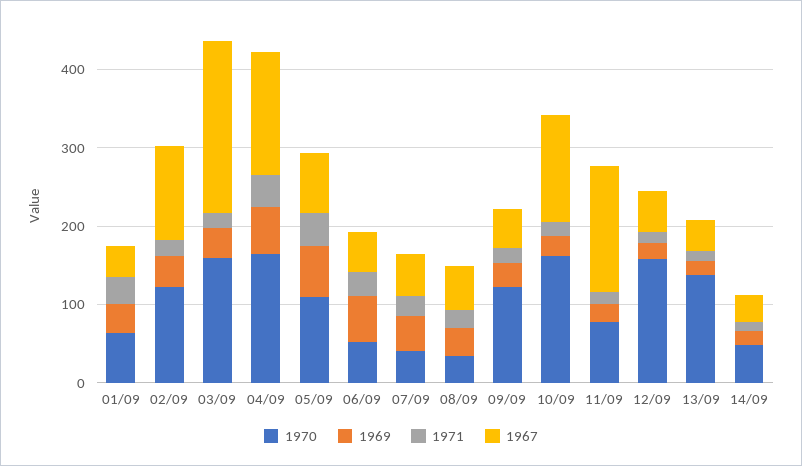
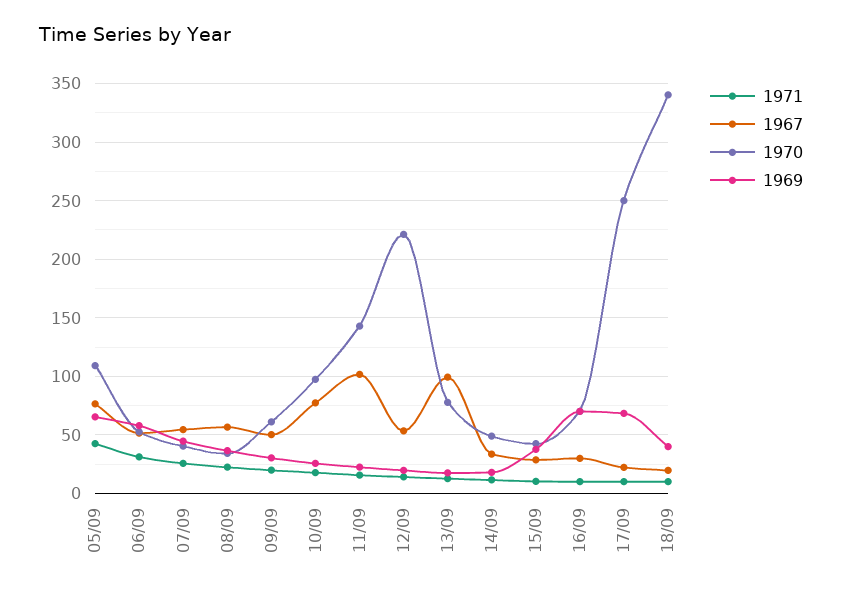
1970, 01/09: 60 -> none
1969, 01/09: 40 -> none
1971, 01/09: 40 -> none
1967, 01/09: 40 -> none
1970, 02/09: 120 -> none
1969, 02/09: 40 -> none
1971, 02/09: 20 -> none
1967, 02/09: 120 -> none
1970, 03/09: 160 -> none
1969, 03/09: 40 -> none
1971, 03/09: 20 -> none
1967, 03/09: 220 -> none
1970, 04/09: 160 -> none
1969, 04/09: 60 -> none
1971, 04/09: 40 -> none
1967, 04/09: 160 -> none
1970, 09/09: 120 -> 60
1970, 10/09: 160 -> 100
1967, 10/09: 140 -> 80
1970, 11/09: 80 -> 140
1967, 11/09: 160 -> 100
1970, 12/09: 160 -> 220
1970, 13/09: 140 -> 80
1967, 13/09: 40 -> 100
1971, 15/09: none -> 10
1967, 15/09: none -> 30
1970, 15/09: none -> 40
1969, 15/09: none -> 40
1971, 16/09: none -> 10
1967, 16/09: none -> 30
1970, 16/09: none -> 70
1969, 16/09: none -> 70
1971, 17/09: none -> 10
1967, 17/09: none -> 20
1970, 17/09: none -> 250
1969, 17/09: none -> 70
1971, 18/09: none -> 10
1967, 18/09: none -> 20
1970, 18/09: none -> 340
1969, 18/09: none -> 40

